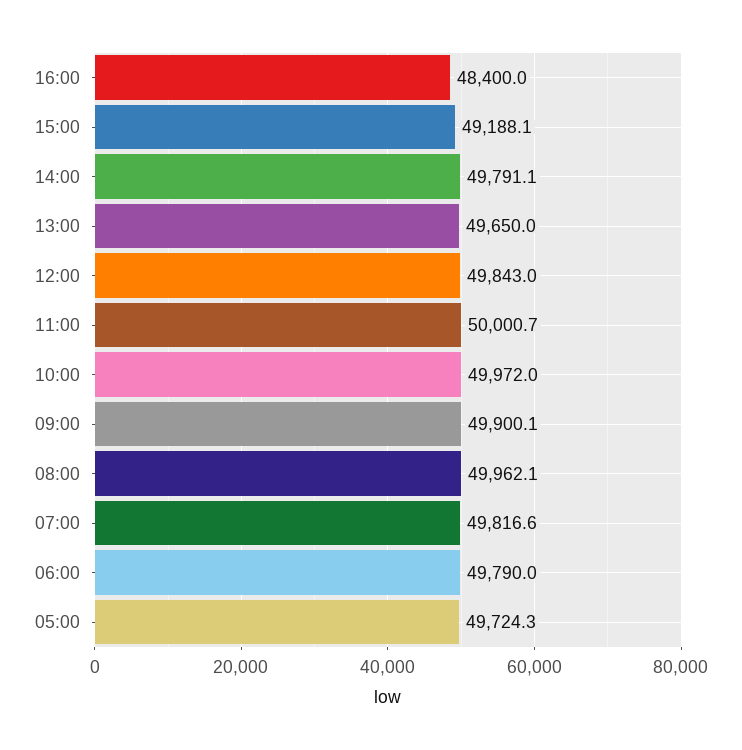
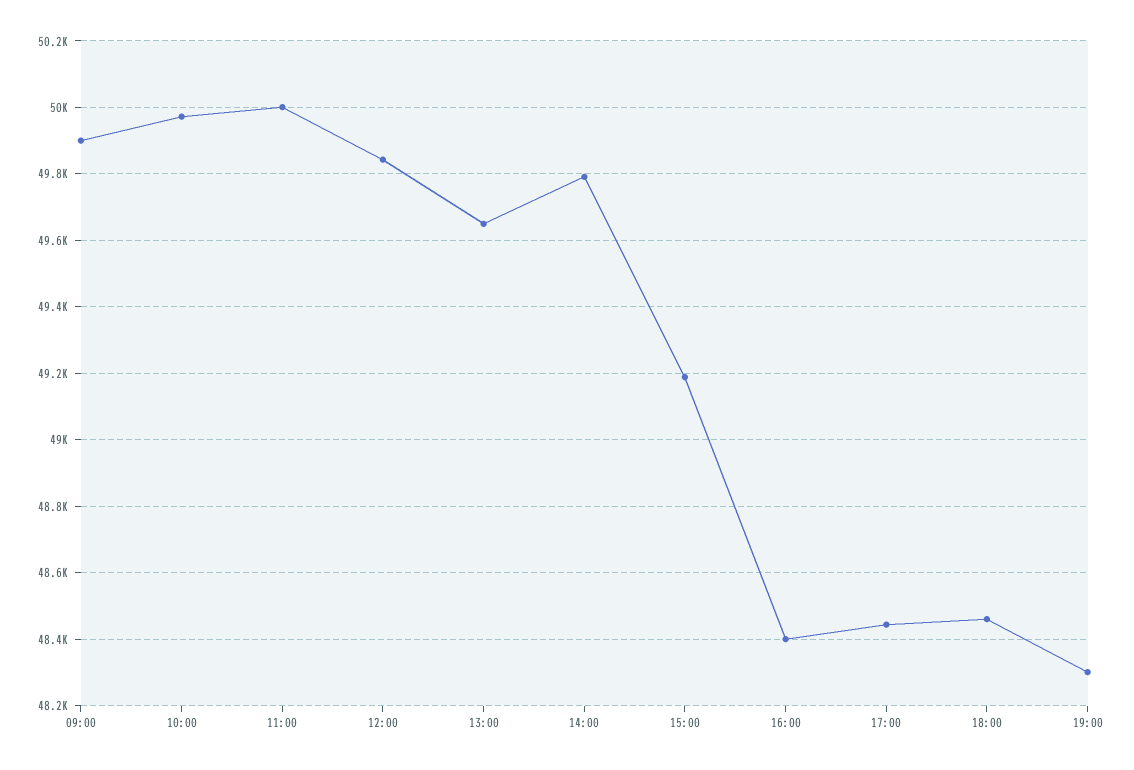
08:00: 49962.1 -> none
07:00: 49816.6 -> none
06:00: 49790 -> none
05:00: 49724.3 -> none
17:00: none -> 48440
18:00: none -> 48460
19:00: none -> 48300

